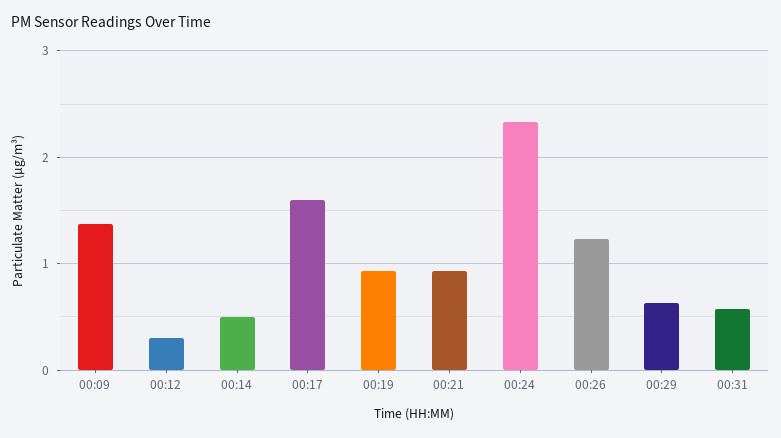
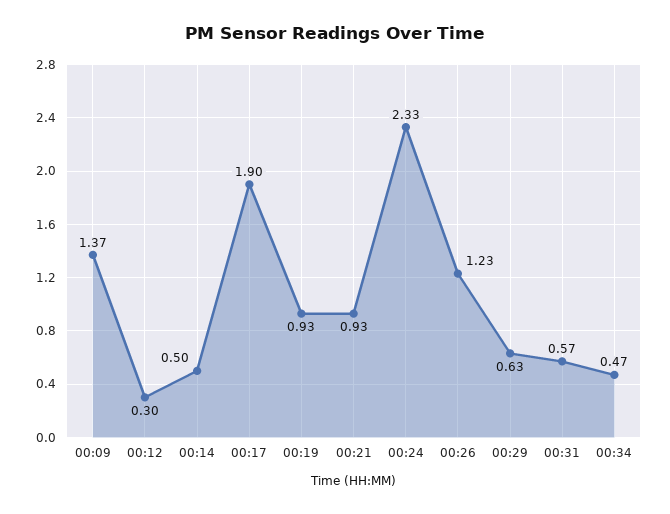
00:17: 1.6 -> 1.9
00:34: none -> 0.47

